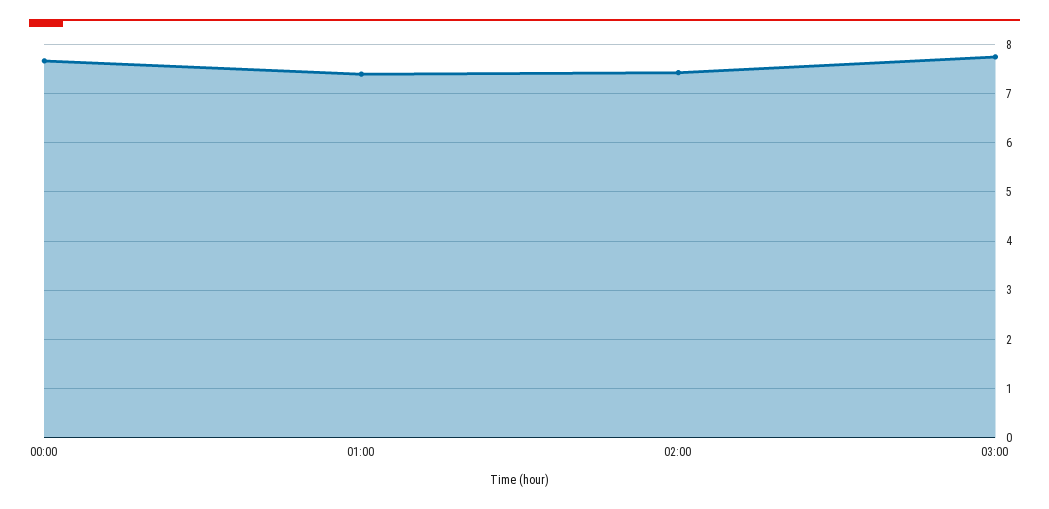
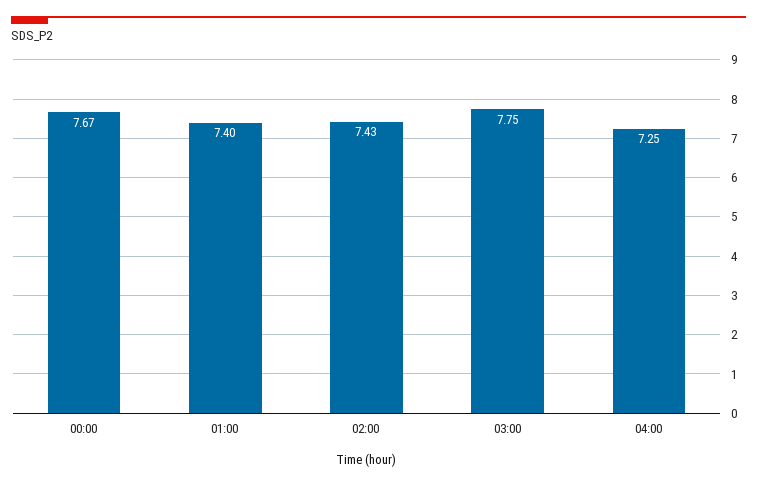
04:00: none -> 7.25

